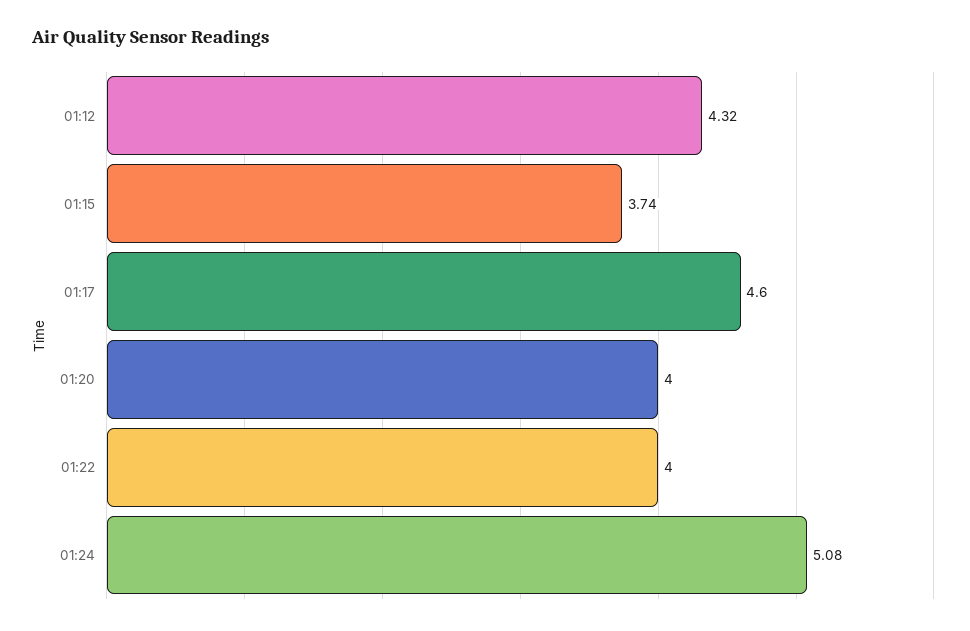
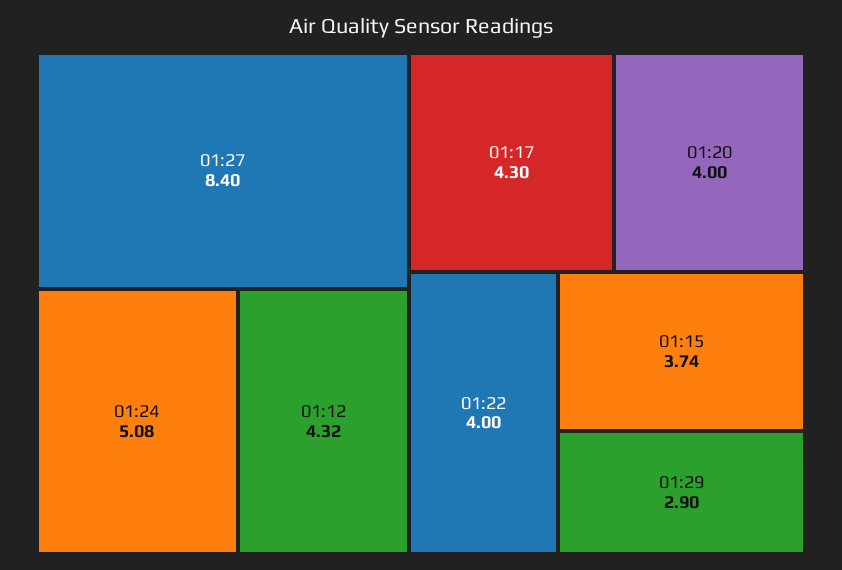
01:17: 4.6 -> 4.3
01:27: none -> 8.4
01:29: none -> 2.9

